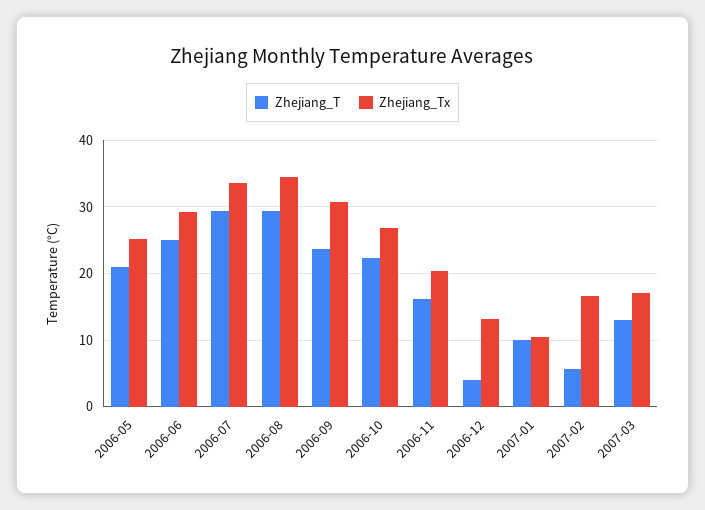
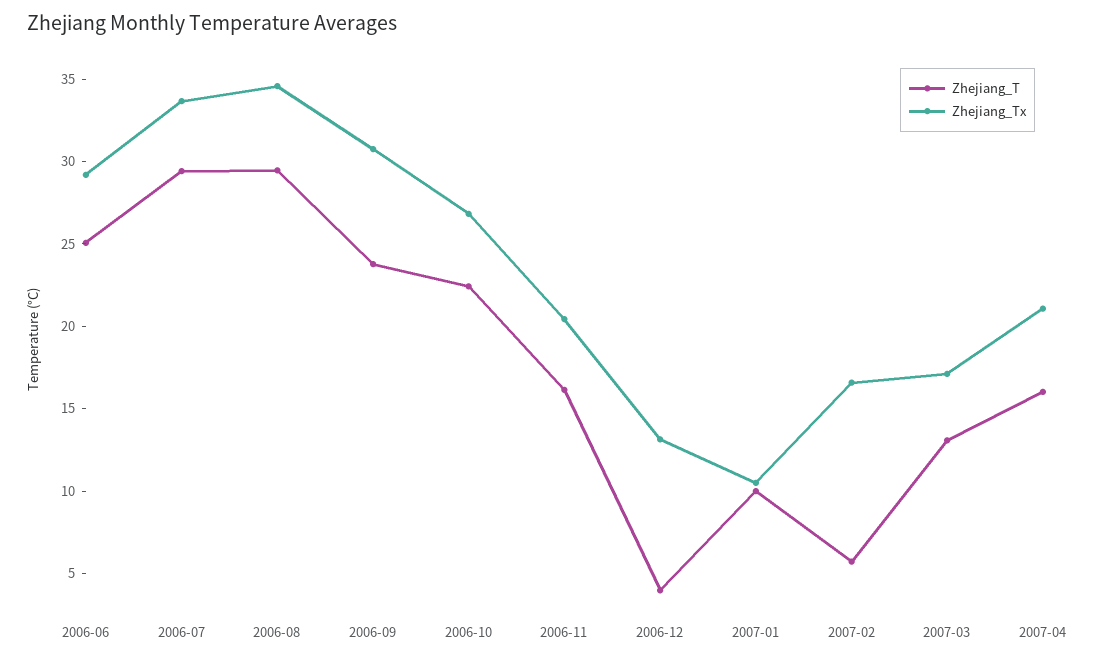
Zhejiang_T, 2006-05: 21 -> none
Zhejiang_Tx, 2006-05: 25 -> none
Zhejiang_T, 2007-04: none -> 16
Zhejiang_Tx, 2007-04: none -> 21

